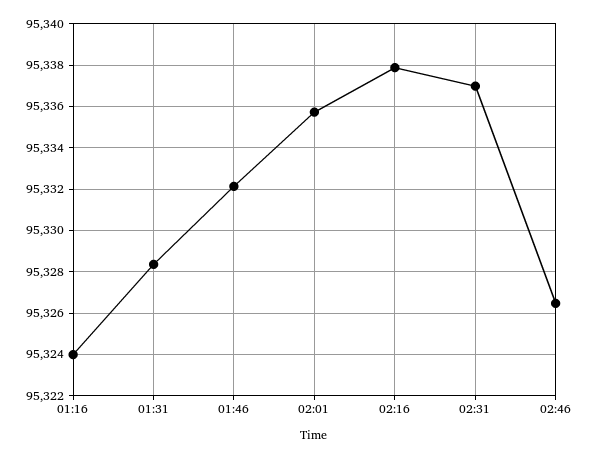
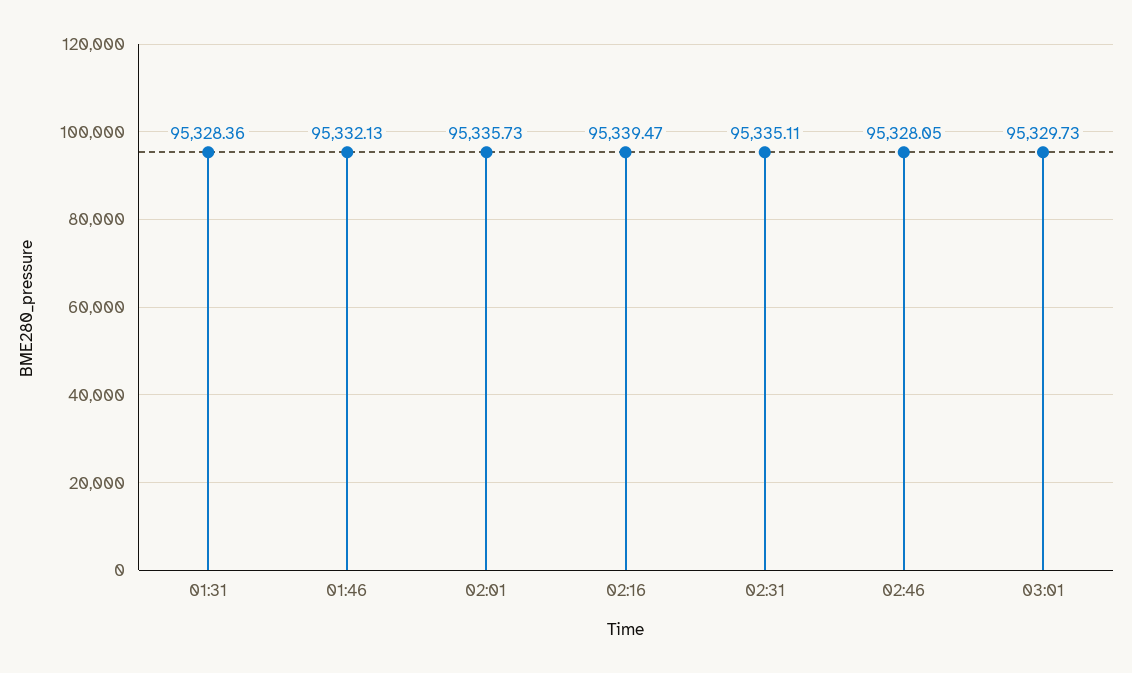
01:16: 95324 -> none
02:16: 95338 -> 95339.47
02:31: 95337 -> 95335.11
02:46: 95326.5 -> 95328.05
03:01: none -> 95329.73

